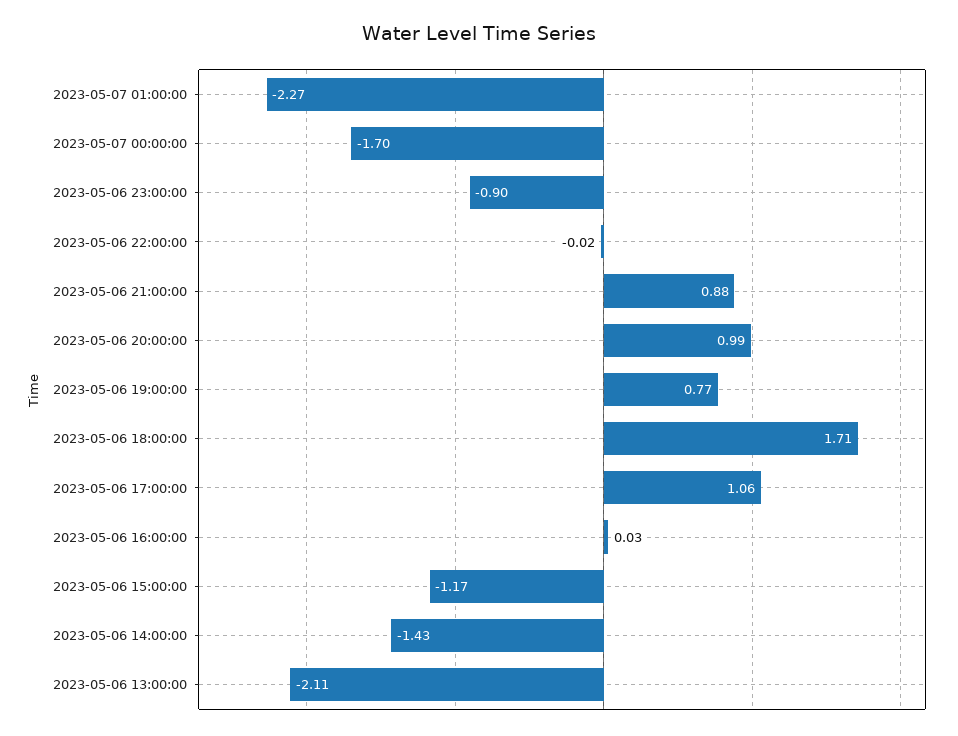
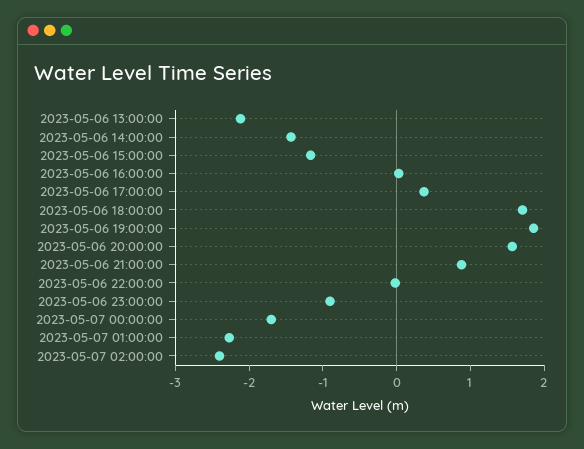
2023-05-06 20:00:00: 0.99 -> 1.6
2023-05-06 19:00:00: 0.77 -> 1.8
2023-05-06 17:00:00: 1.06 -> 0.4
2023-05-07 02:00:00: none -> -2.4

